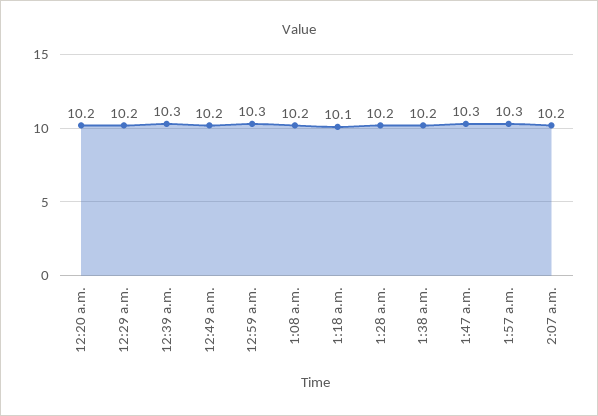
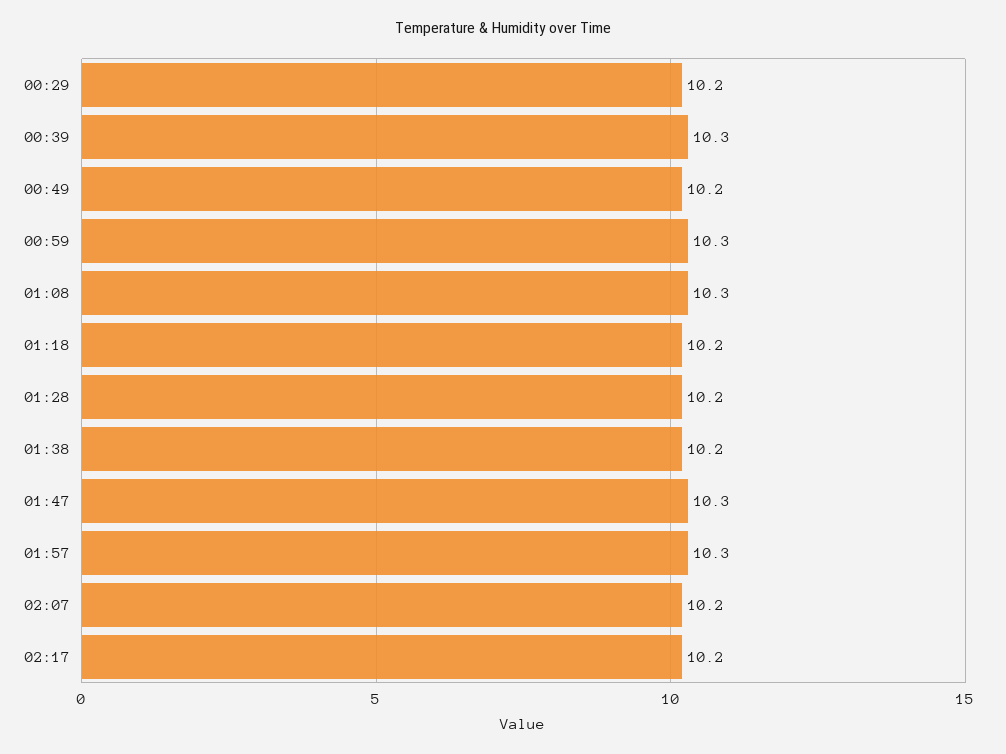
12:20 a.m.: 10.2 -> none
1:08 a.m.: 10.2 -> 10.3
1:18 a.m.: 10.1 -> 10.2
02:17: none -> 10.2

